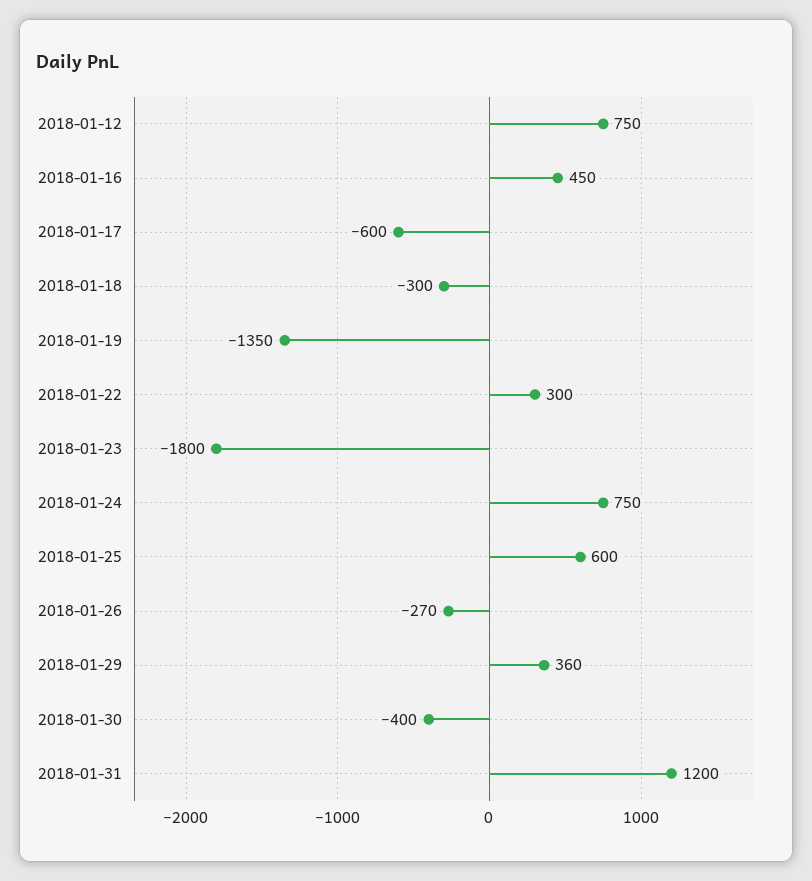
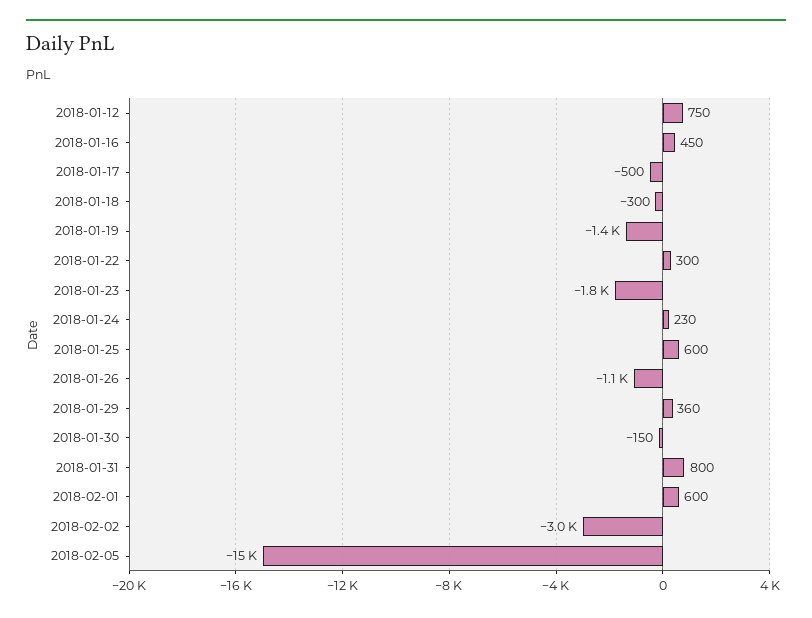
2018-01-17: -600 -> -500
2018-01-24: 750 -> 230
2018-01-26: -270 -> -1100
2018-01-30: -400 -> -150
2018-01-31: 1200 -> 800
2018-02-01: none -> 600
2018-02-02: none -> -3000
2018-02-05: none -> -15000

